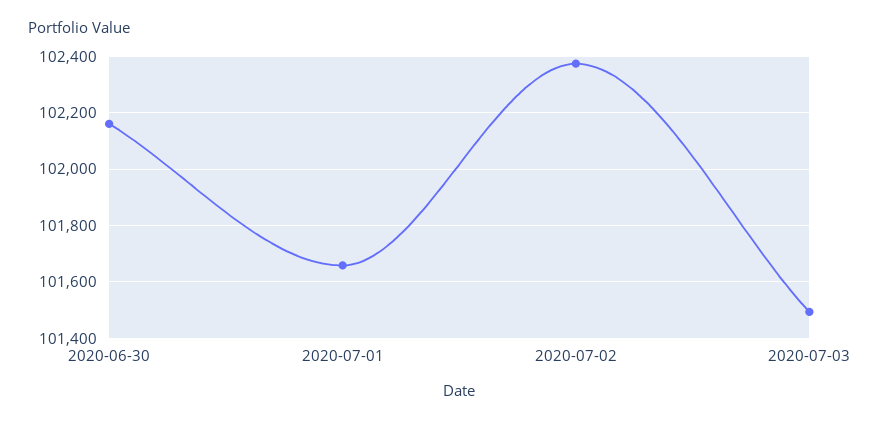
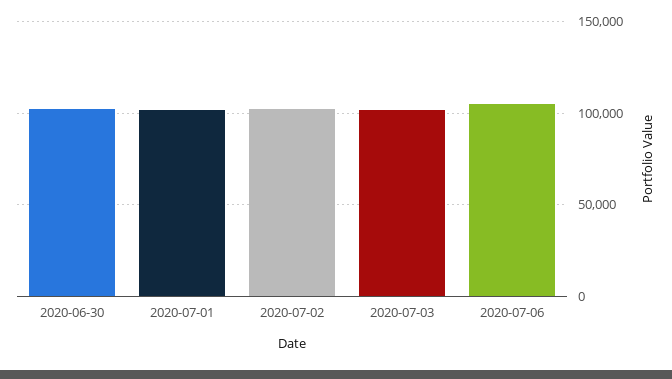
2020-07-06: none -> 105000

